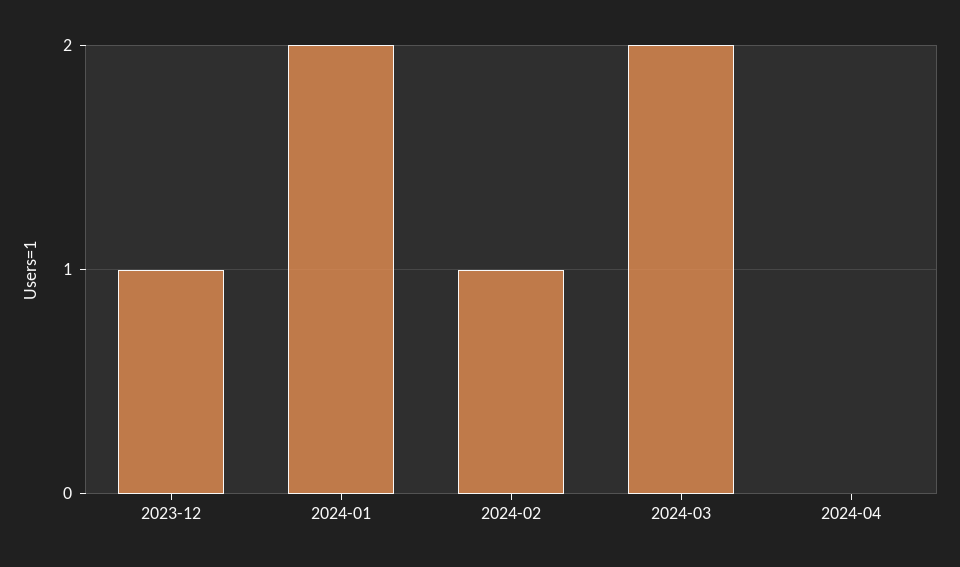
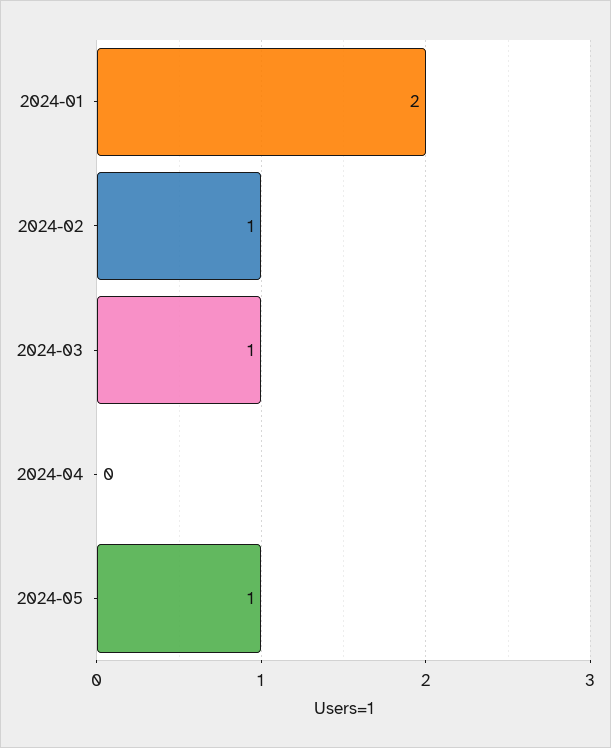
2023-12: 1 -> none
2024-03: 2 -> 1
2024-05: none -> 1

